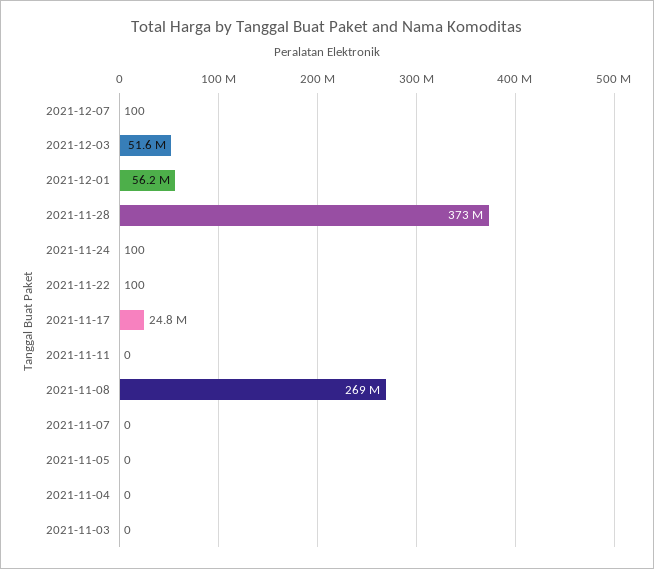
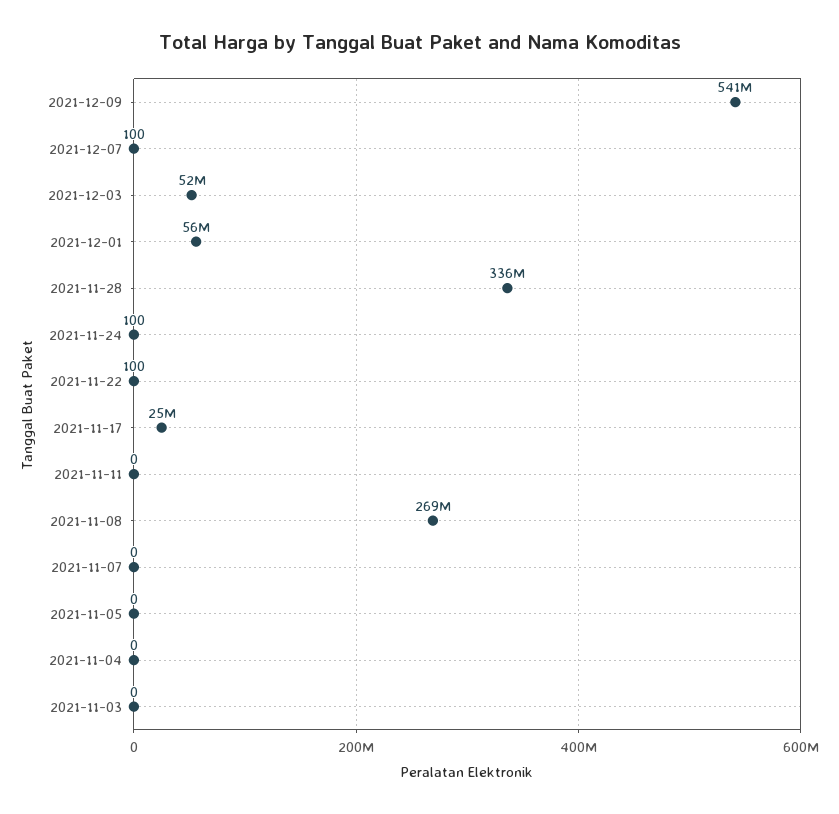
2021-11-28: 373000000 -> 336000000
2021-12-09: none -> 541000000

